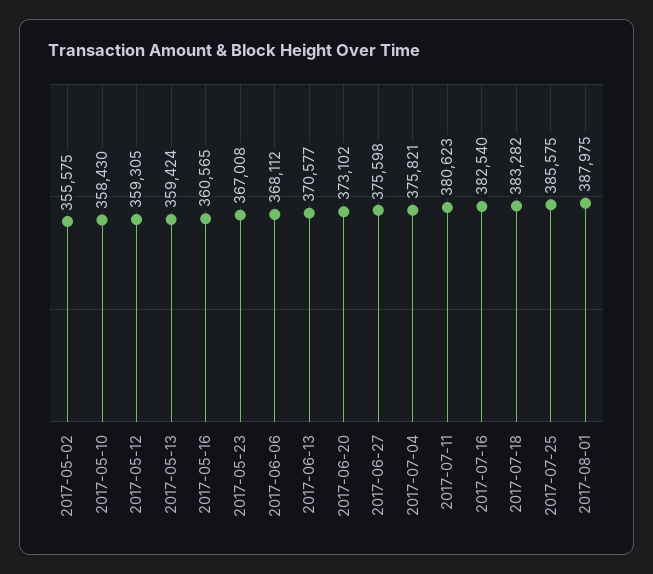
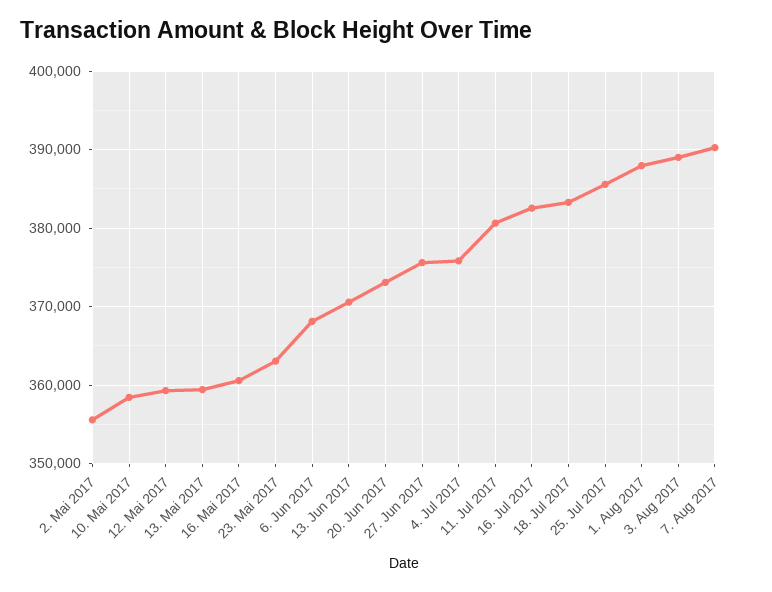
2017-05-23: 367008 -> 363000
3. Aug 2017: none -> 389000
7. Aug 2017: none -> 390000

